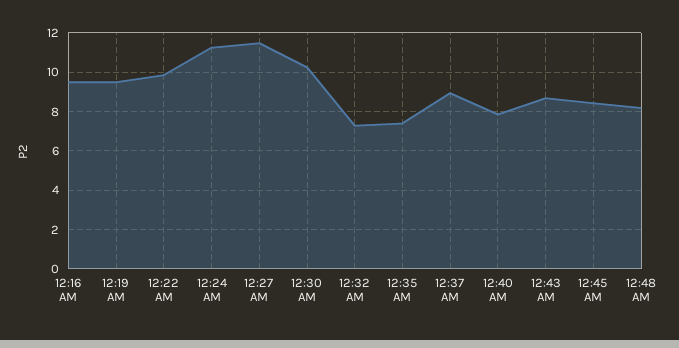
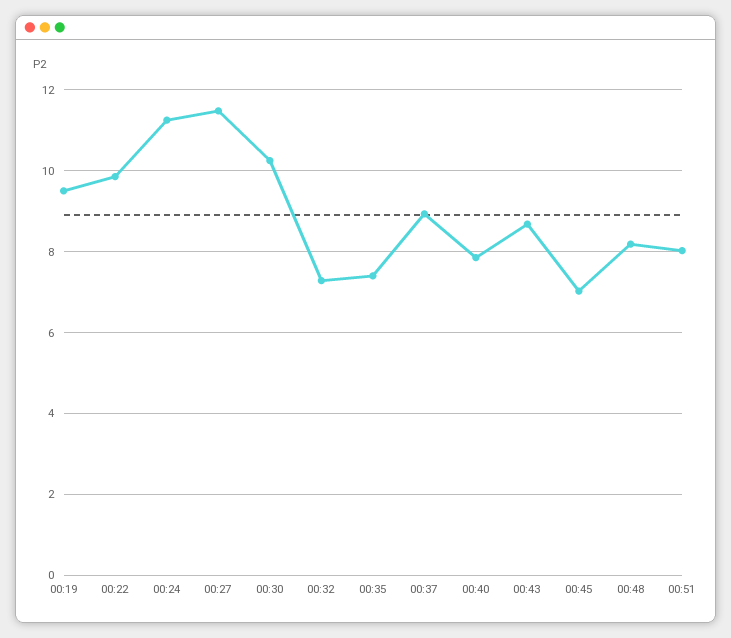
12:16 AM: 9.5 -> none
12:45 AM: 8.5 -> 7
00:51: none -> 8

